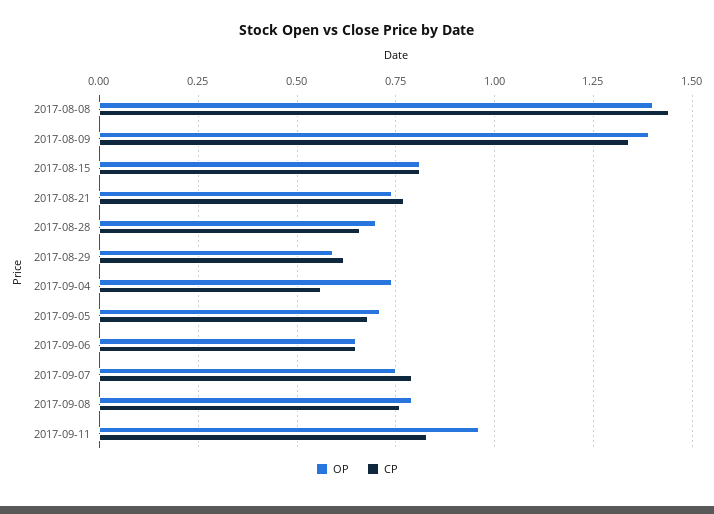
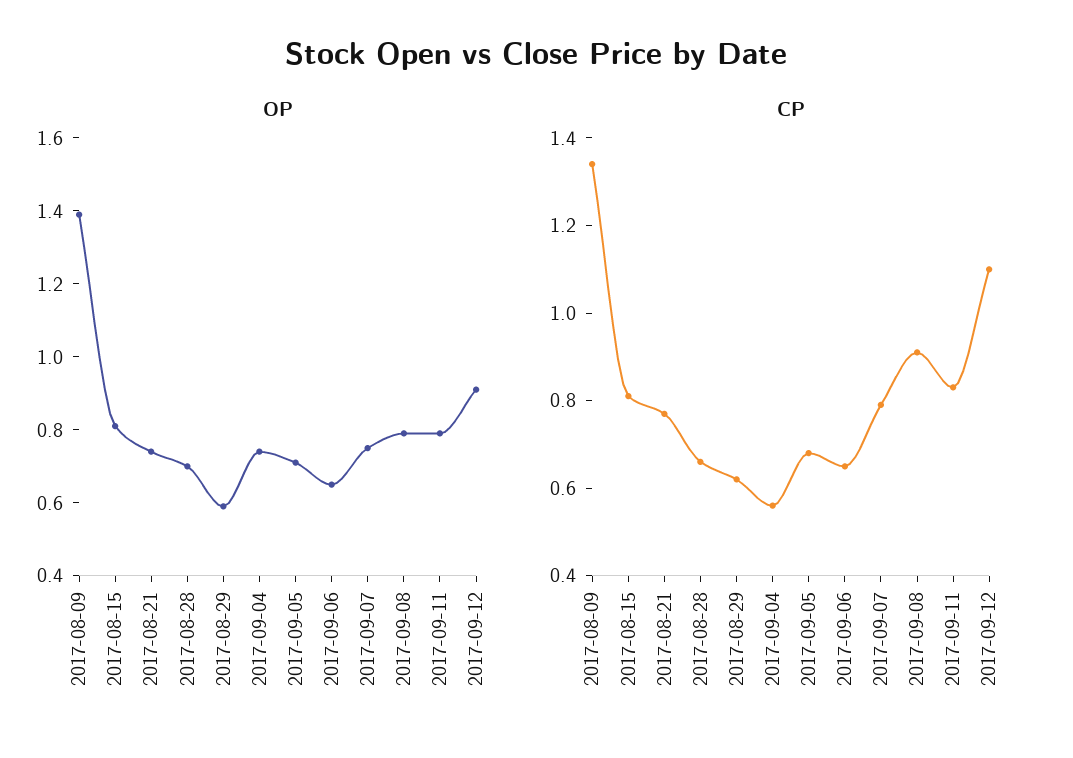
OP, 2017-08-08: 1.4 -> none
CP, 2017-08-08: 1.45 -> none
CP, 2017-09-08: 0.75 -> 0.9
OP, 2017-09-11: 0.95 -> 0.8
OP, 2017-09-12: none -> 0.9
CP, 2017-09-12: none -> 1.1

